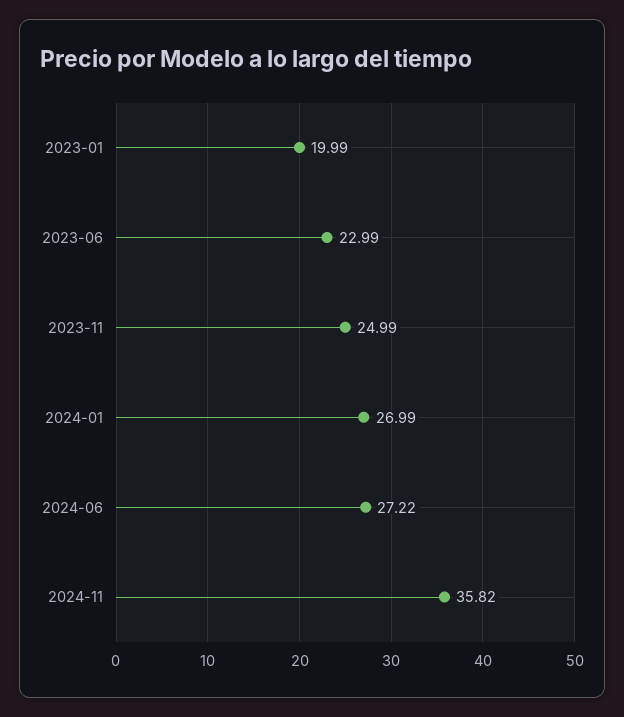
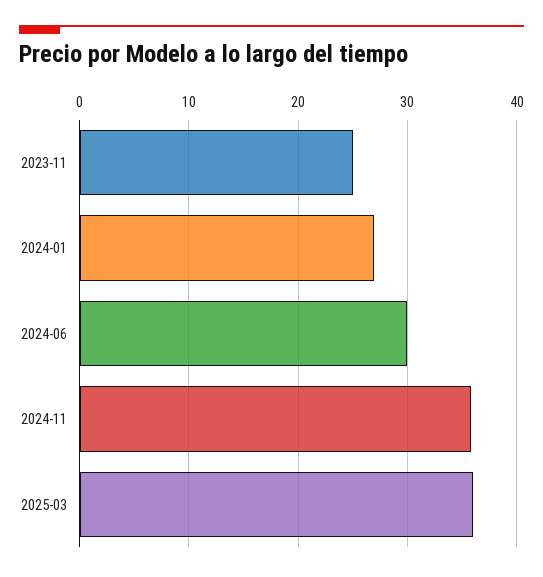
2023-01: 19.99 -> none
2023-06: 22.99 -> none
2024-06: 27.22 -> 30
2025-03: none -> 36

